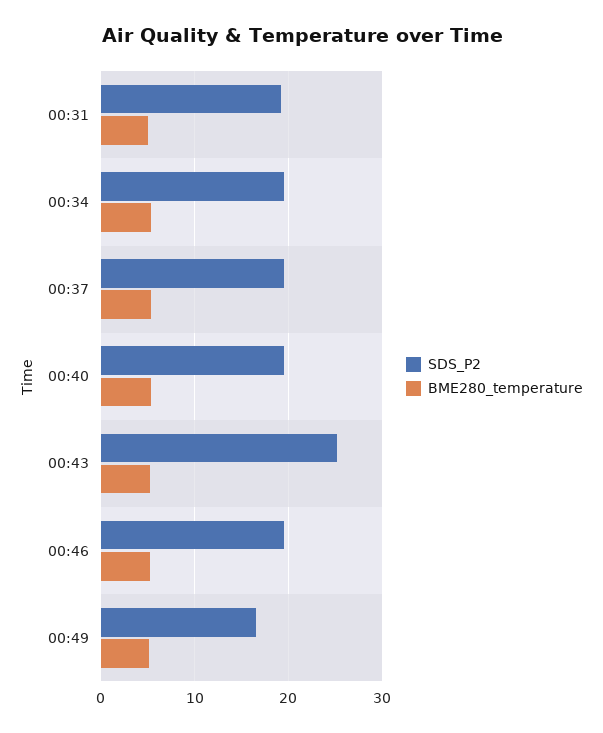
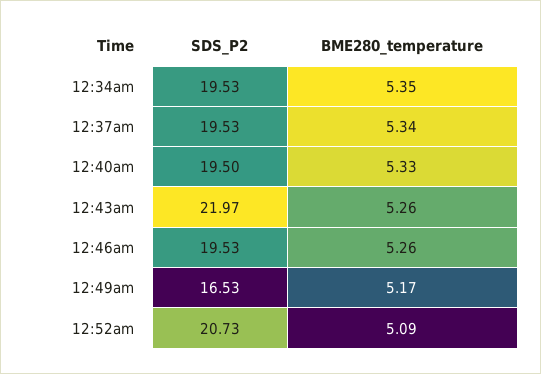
SDS_P2, 00:31: 19 -> none
BME280_temperature, 00:31: 5 -> none
SDS_P2, 00:43: 25 -> 21.97
SDS_P2, 12:52am: none -> 20.73
BME280_temperature, 12:52am: none -> 5.09

